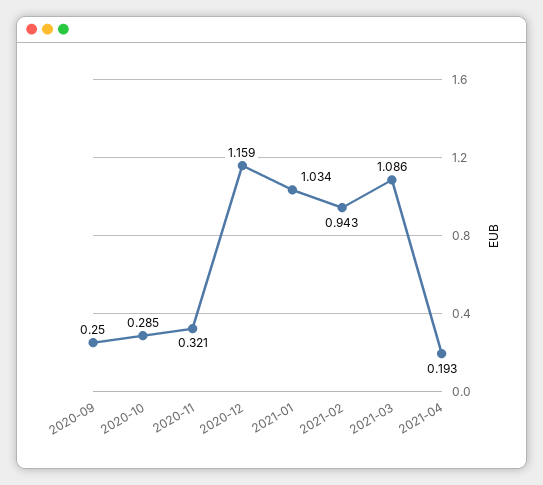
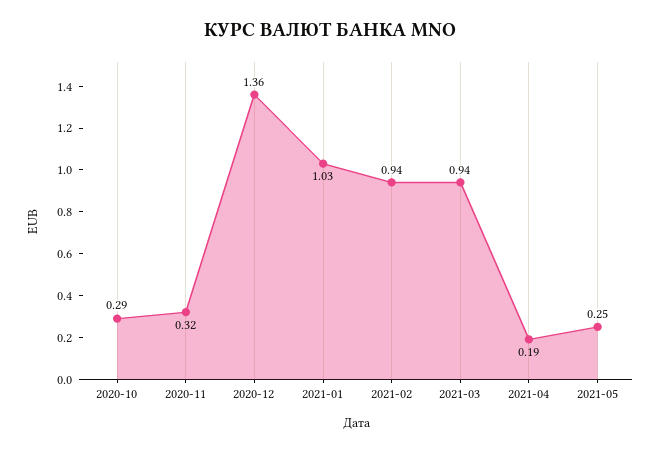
2020-09: 0.25 -> none
2020-12: 1.159 -> 1.36
2021-03: 1.086 -> 0.94
2021-05: none -> 0.25

